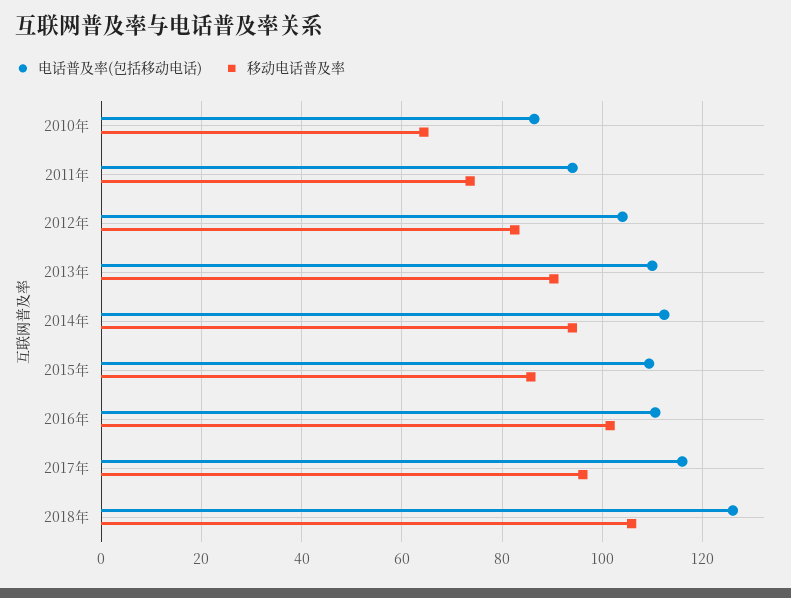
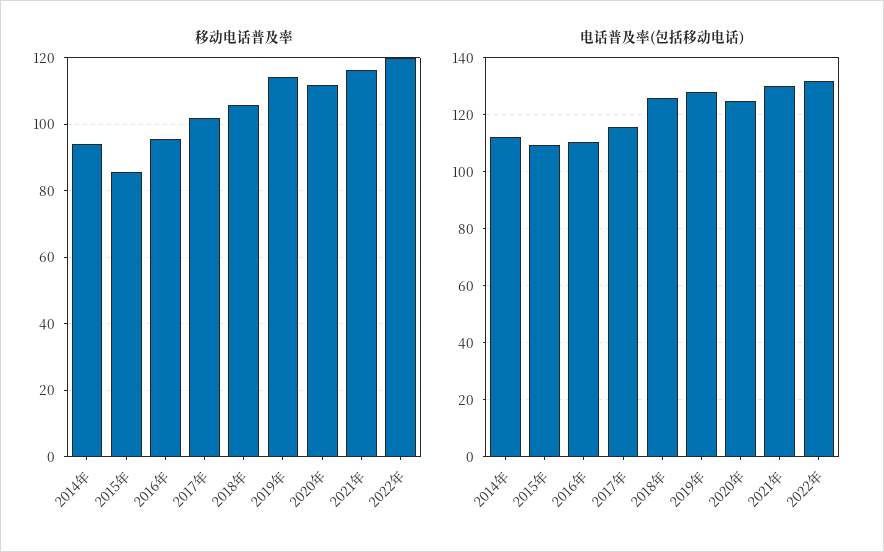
电话普及率(包括移动电话), 2010年: 86 -> none
移动电话普及率, 2010年: 64 -> none
电话普及率(包括移动电话), 2011年: 94 -> none
移动电话普及率, 2011年: 74 -> none
电话普及率(包括移动电话), 2012年: 104 -> none
移动电话普及率, 2012年: 82 -> none
电话普及率(包括移动电话), 2013年: 110 -> none
移动电话普及率, 2013年: 90 -> none
移动电话普及率, 2016年: 102 -> 96
移动电话普及率, 2017年: 96 -> 102
移动电话普及率, 2019年: none -> 114
移动电话普及率, 2020年: none -> 112
移动电话普及率, 2021年: none -> 116
移动电话普及率, 2022年: none -> 120
电话普及率(包括移动电话), 2019年: none -> 127.5
电话普及率(包括移动电话), 2020年: none -> 125
电话普及率(包括移动电话), 2021年: none -> 130
电话普及率(包括移动电话), 2022年: none -> 132.5

